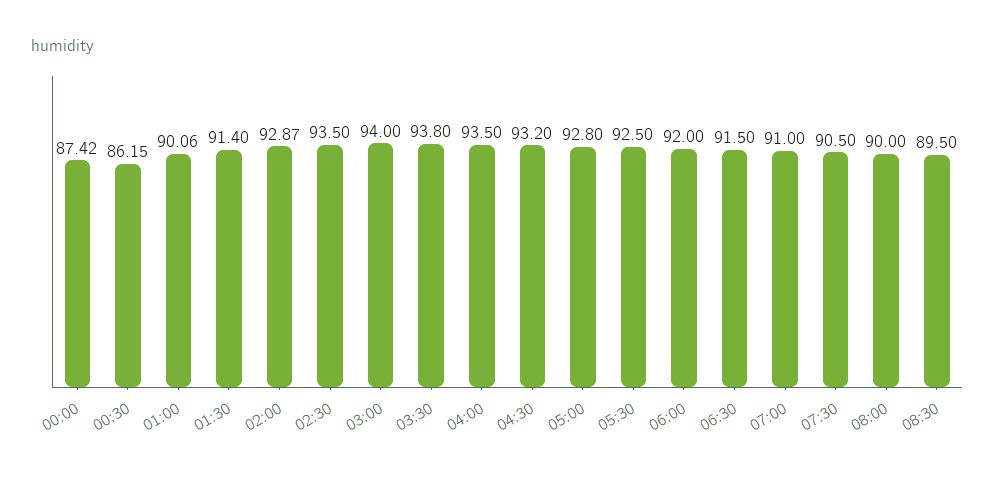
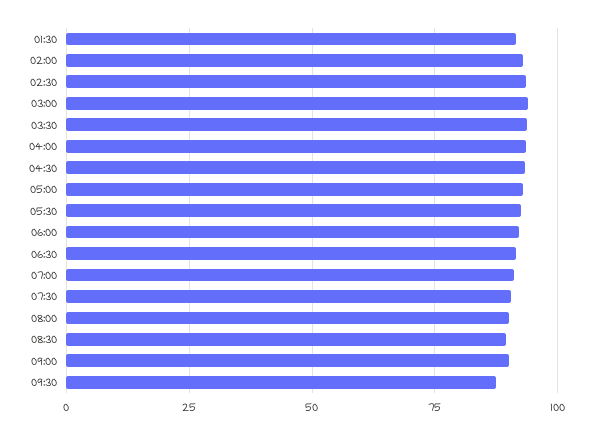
00:00: 87.42 -> none
00:30: 86.15 -> none
01:00: 90.06 -> none
09:00: none -> 90
09:30: none -> 87.5

